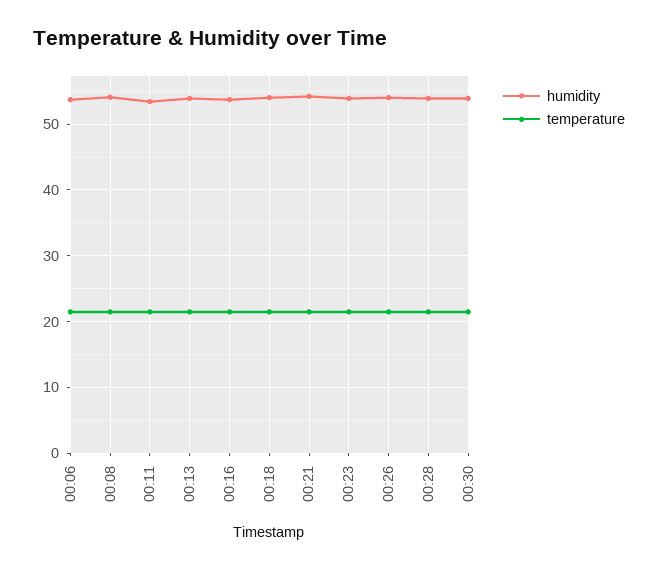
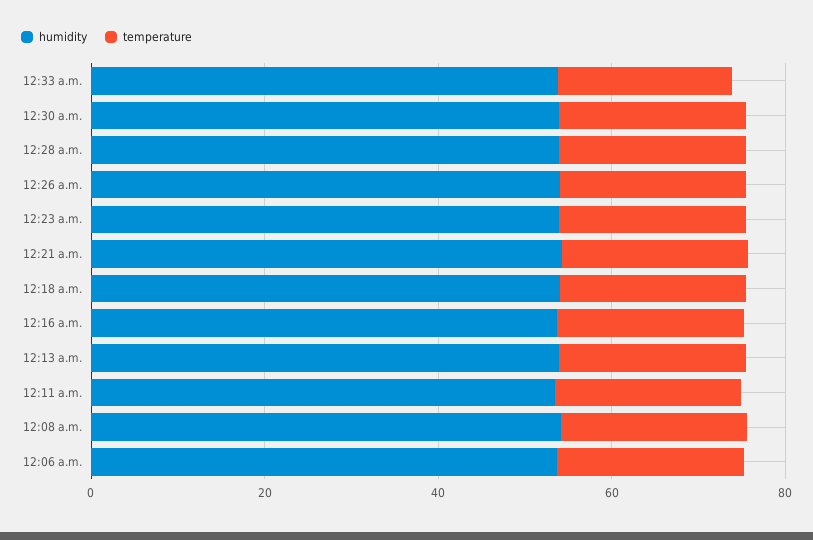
humidity, 12:33 a.m.: none -> 55
temperature, 12:33 a.m.: none -> 20

